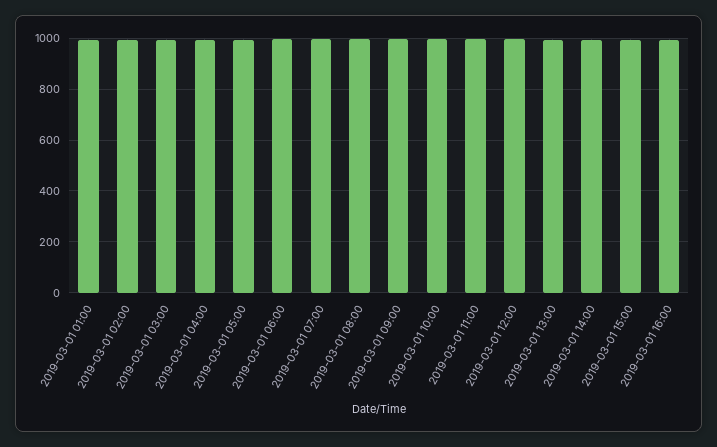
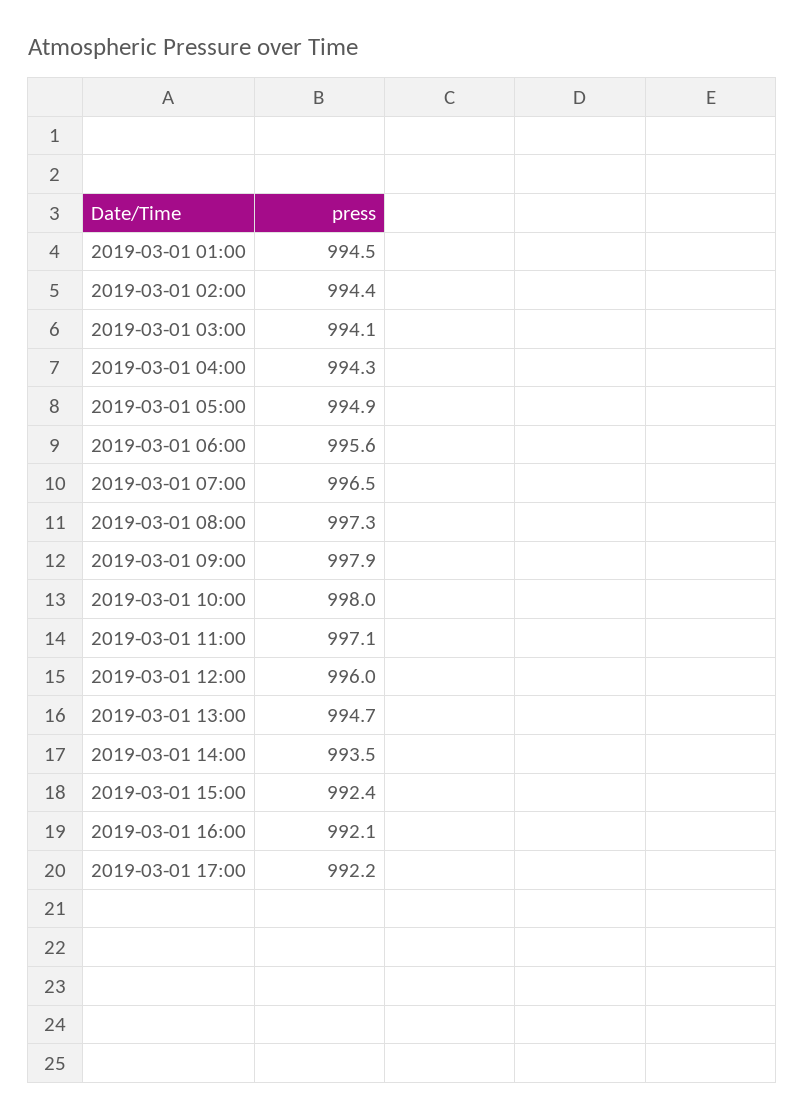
2019-03-01 17:00: none -> 992.2

